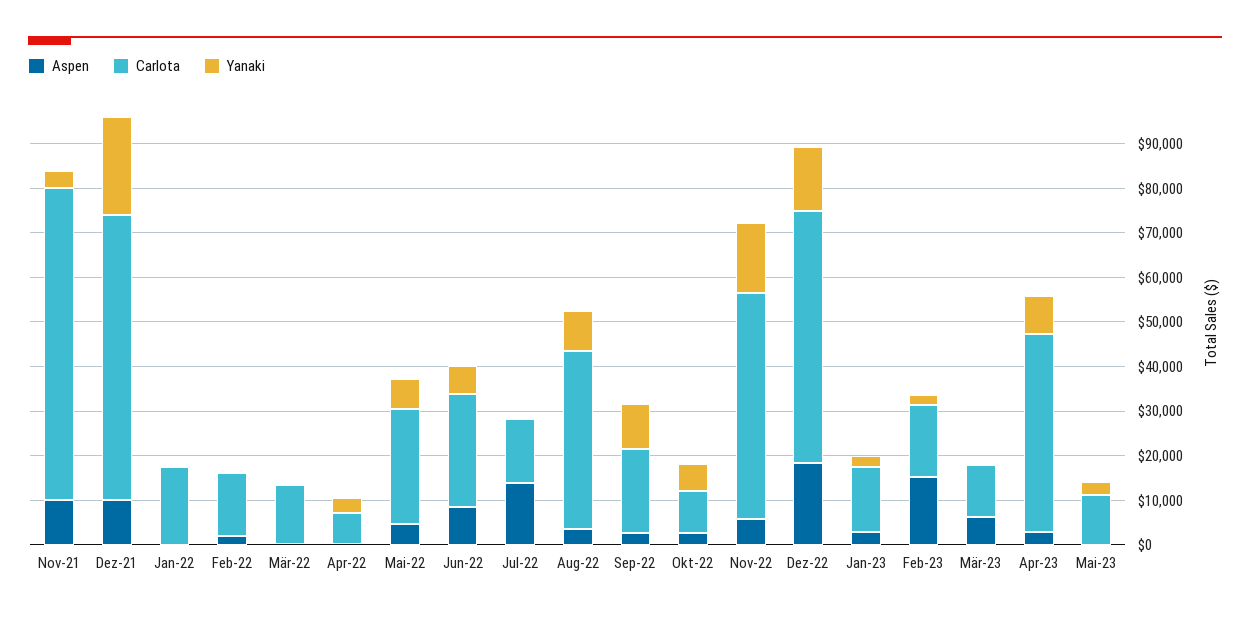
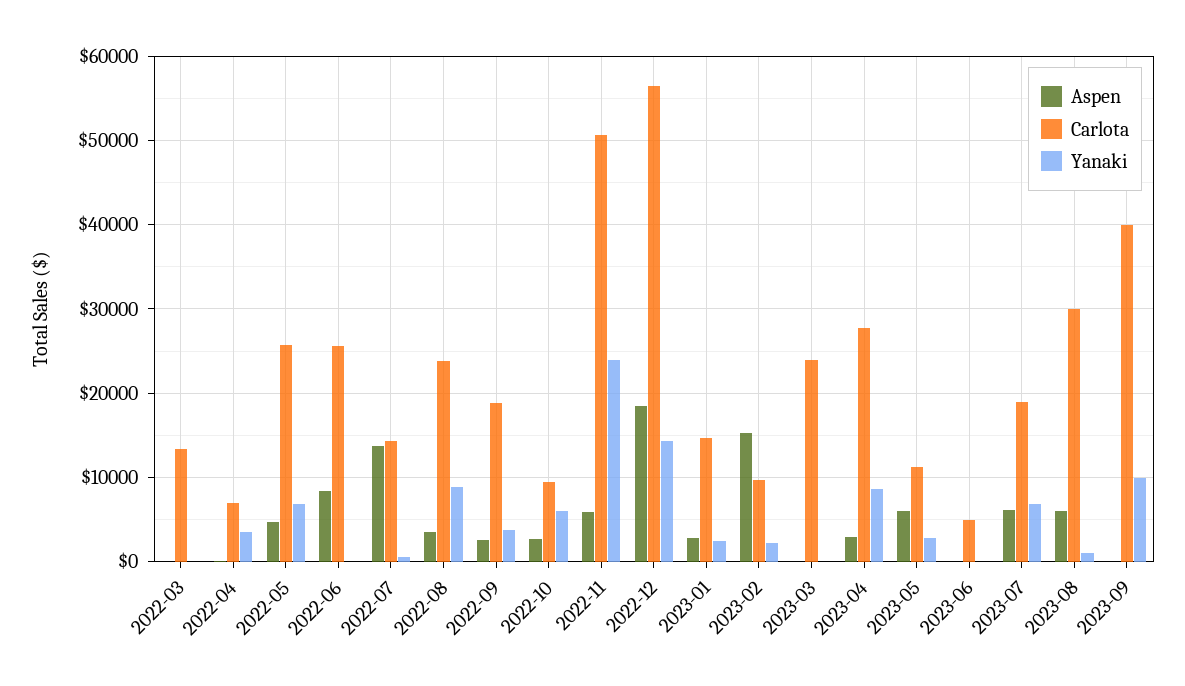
Aspen, Nov-21: 10000 -> none
Carlota, Nov-21: 70000 -> none
Yanaki, Nov-21: 4000 -> none
Aspen, Dez-21: 10000 -> none
Carlota, Dez-21: 64000 -> none
Yanaki, Dez-21: 22000 -> none
Aspen, Jan-22: 0 -> none
Carlota, Jan-22: 18000 -> none
Yanaki, Jan-22: 0 -> none
Aspen, Feb-22: 2000 -> none
Carlota, Feb-22: 14000 -> none
Yanaki, Feb-22: 0 -> none
Yanaki, Jun-22: 6000 -> 0
Carlota, Aug-22: 40000 -> 24000
Yanaki, Sep-22: 10000 -> 4000
Yanaki, Nov-22: 16000 -> 24000
Carlota, Feb-23: 16000 -> 10000
Aspen, Mär-23: 6000 -> 0
Carlota, Mär-23: 12000 -> 24000
Carlota, Apr-23: 44000 -> 28000
Aspen, Mai-23: 0 -> 6000
Aspen, 2023-06: none -> 0
Carlota, 2023-06: none -> 5000
Yanaki, 2023-06: none -> 0
Aspen, 2023-07: none -> 6000
Carlota, 2023-07: none -> 19000
Yanaki, 2023-07: none -> 7000
Aspen, 2023-08: none -> 6000
Carlota, 2023-08: none -> 30000
Yanaki, 2023-08: none -> 1000
Aspen, 2023-09: none -> 0
Carlota, 2023-09: none -> 40000
Yanaki, 2023-09: none -> 10000

